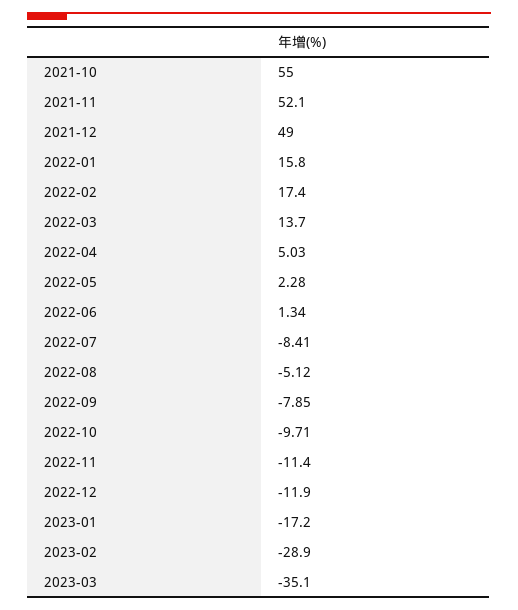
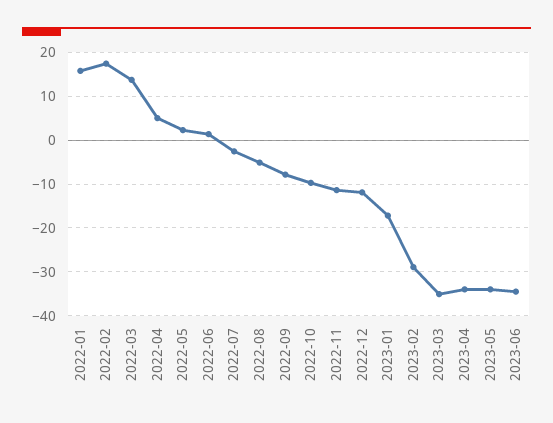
2021-10: 55 -> none
2021-11: 52.1 -> none
2021-12: 49 -> none
2022-07: -8.41 -> -2
2023-04: none -> -34
2023-05: none -> -34
2023-06: none -> -34

